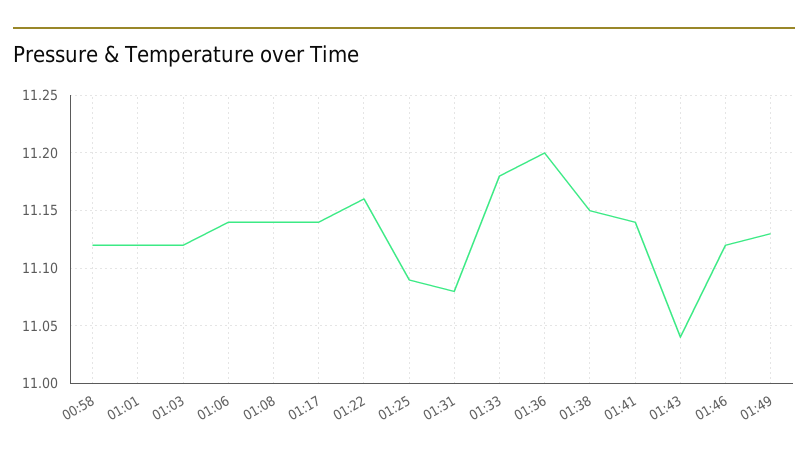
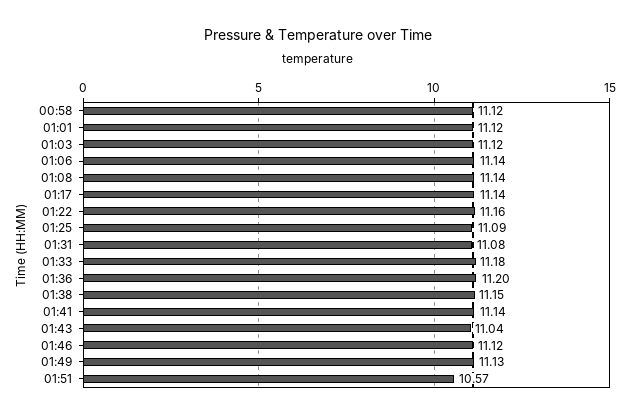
01:51: none -> 10.57

